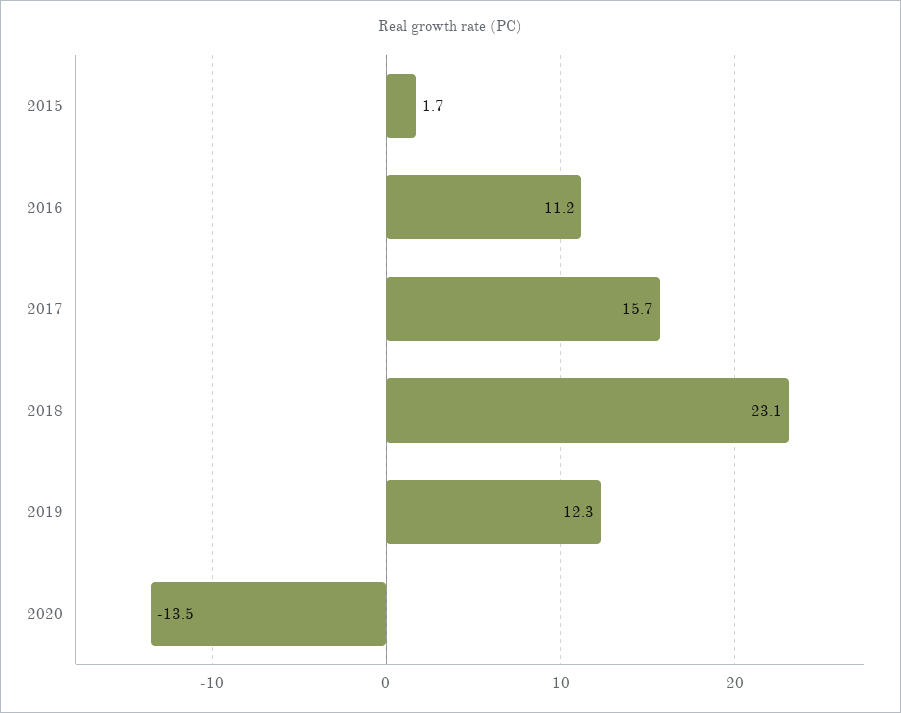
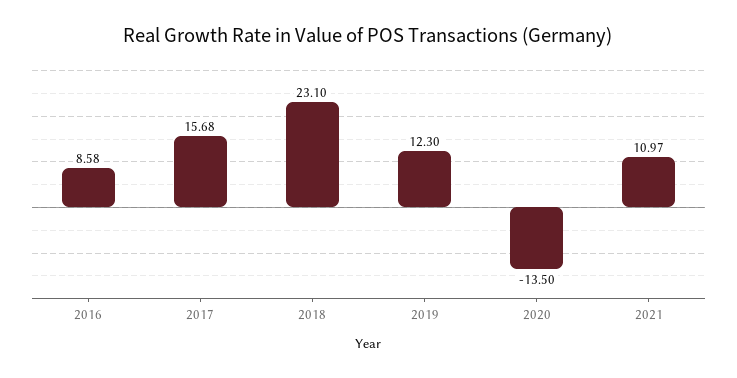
2015: 1.7 -> none
2016: 11.2 -> 8.58
2021: none -> 10.97

